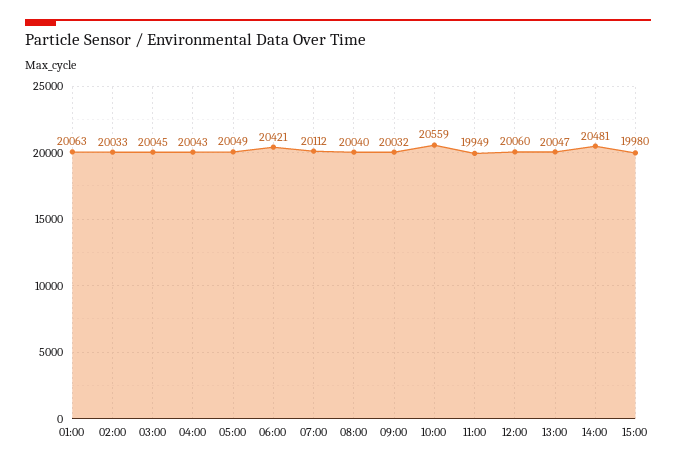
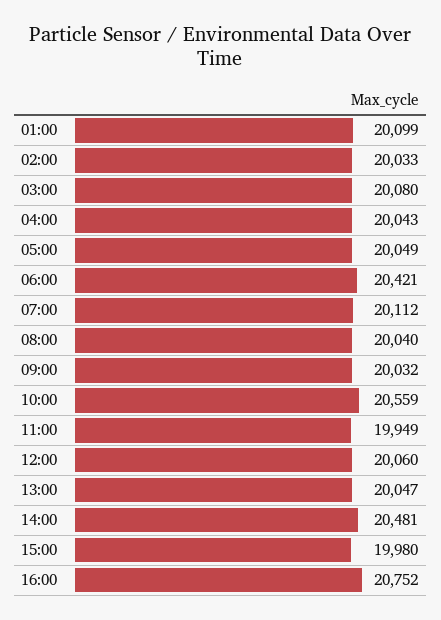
01:00: 20063 -> 20099
03:00: 20045 -> 20080
16:00: none -> 20752

